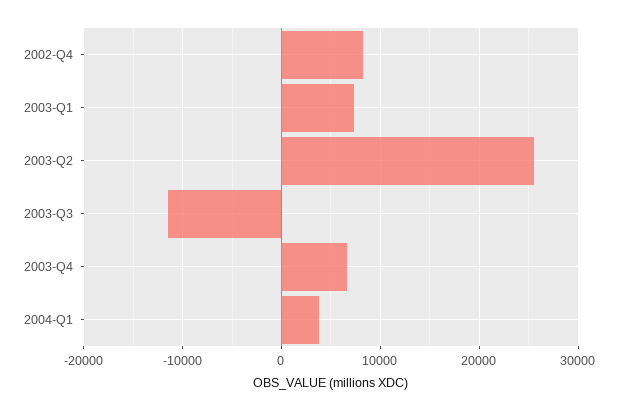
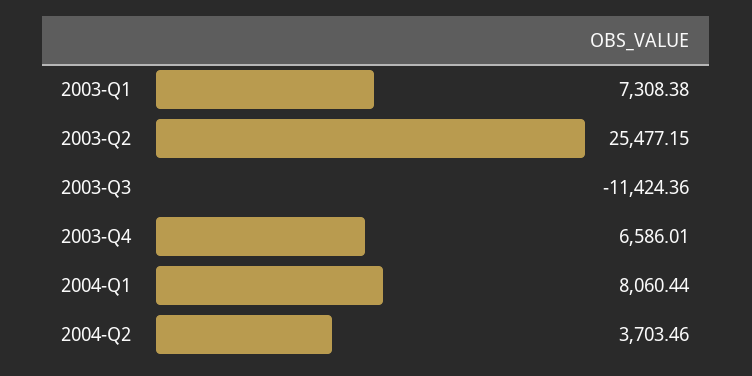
2002-Q4: 8000 -> none
2004-Q1: 4000 -> 8060.44
2004-Q2: none -> 3703.46

